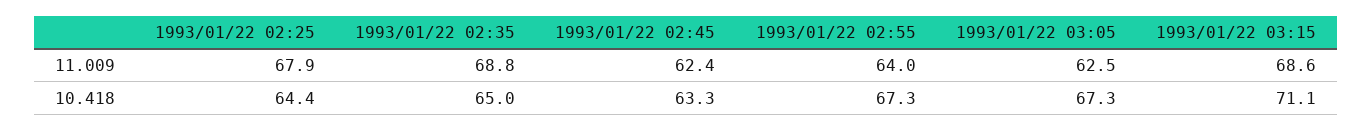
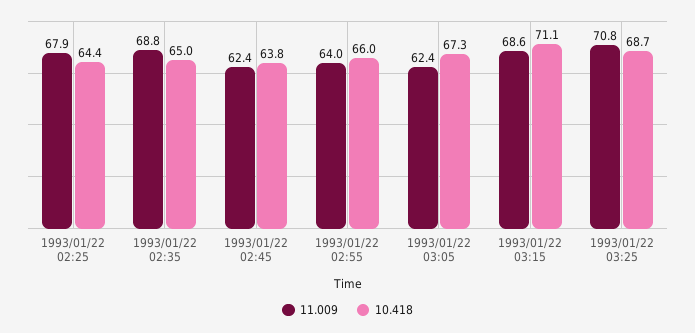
11.009, 1993/01/22 03:05: 62.5 -> 62.4
10.418, 1993/01/22 02:45: 63.3 -> 63.8
10.418, 1993/01/22 02:55: 67.3 -> 66
11.009, 1993/01/22 03:25: none -> 70.8
10.418, 1993/01/22 03:25: none -> 68.7

